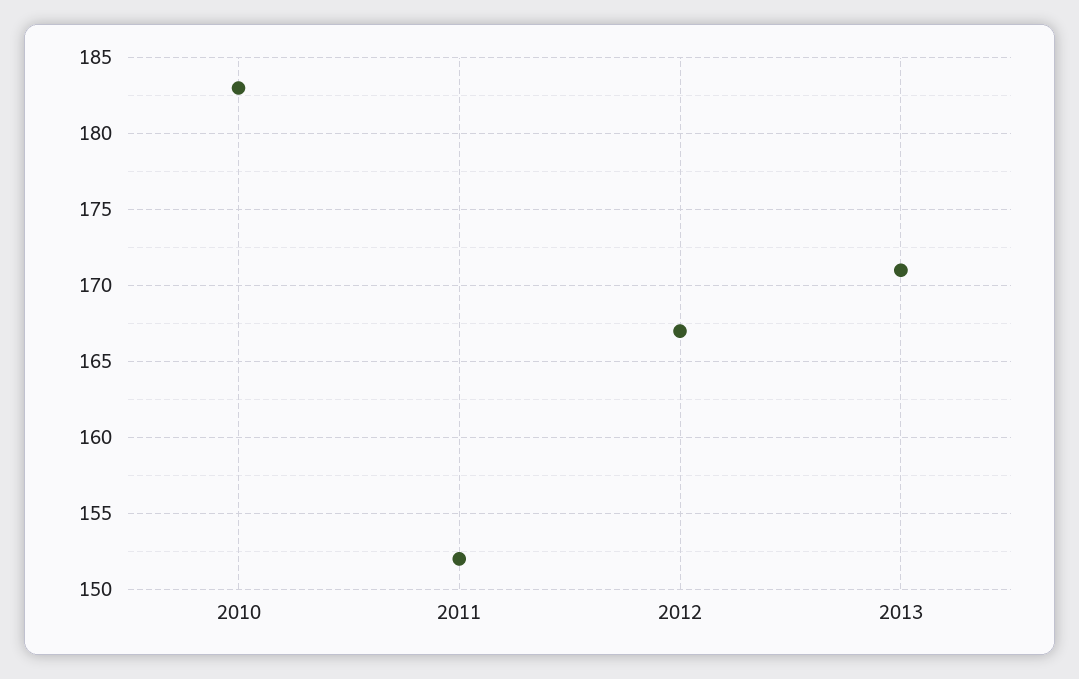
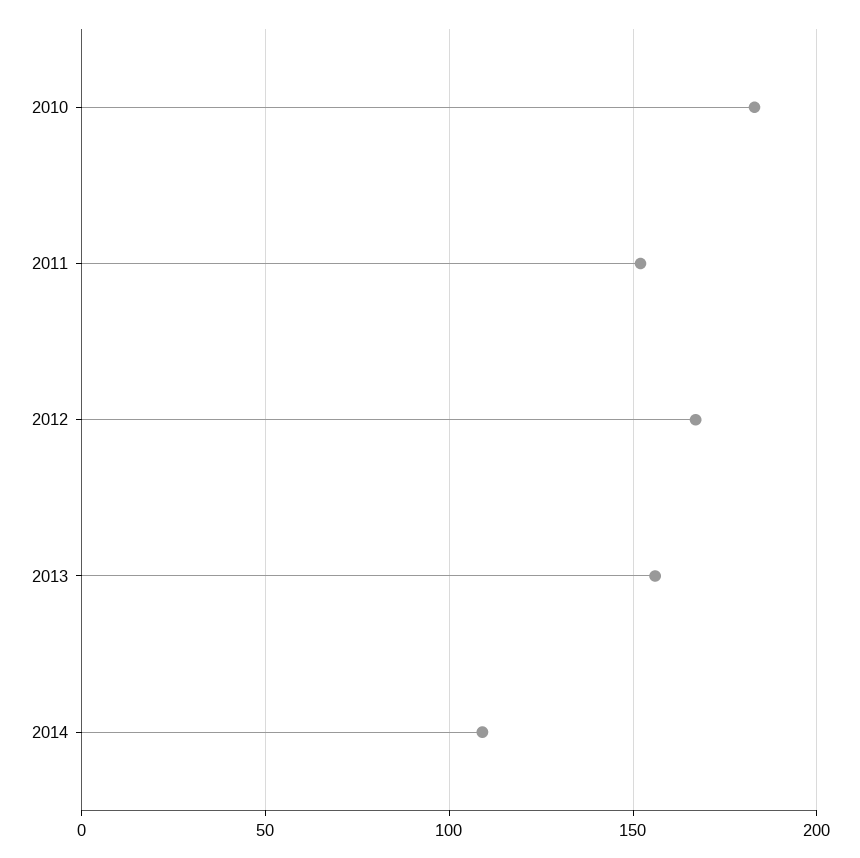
2013: 171 -> 155
2014: none -> 110

